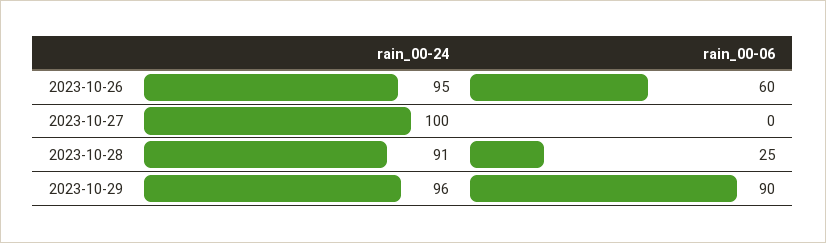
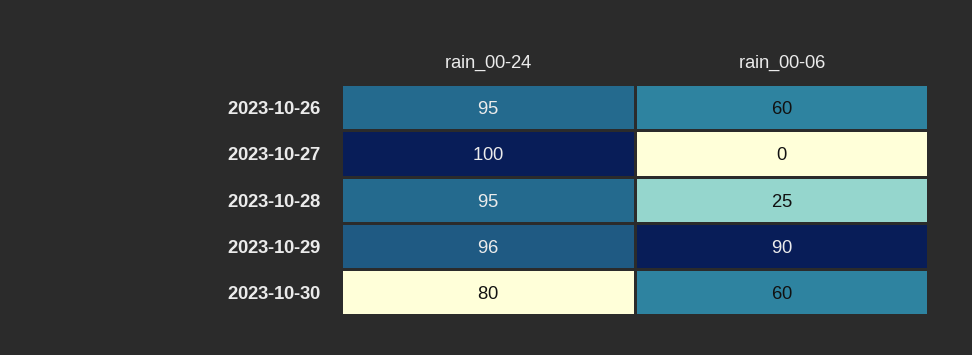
rain_00-24, 2023-10-28: 91 -> 95
rain_00-24, 2023-10-30: none -> 80
rain_00-06, 2023-10-30: none -> 60

